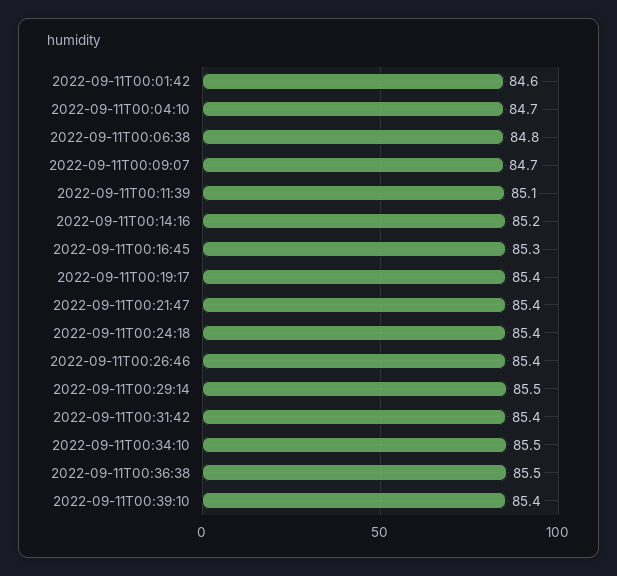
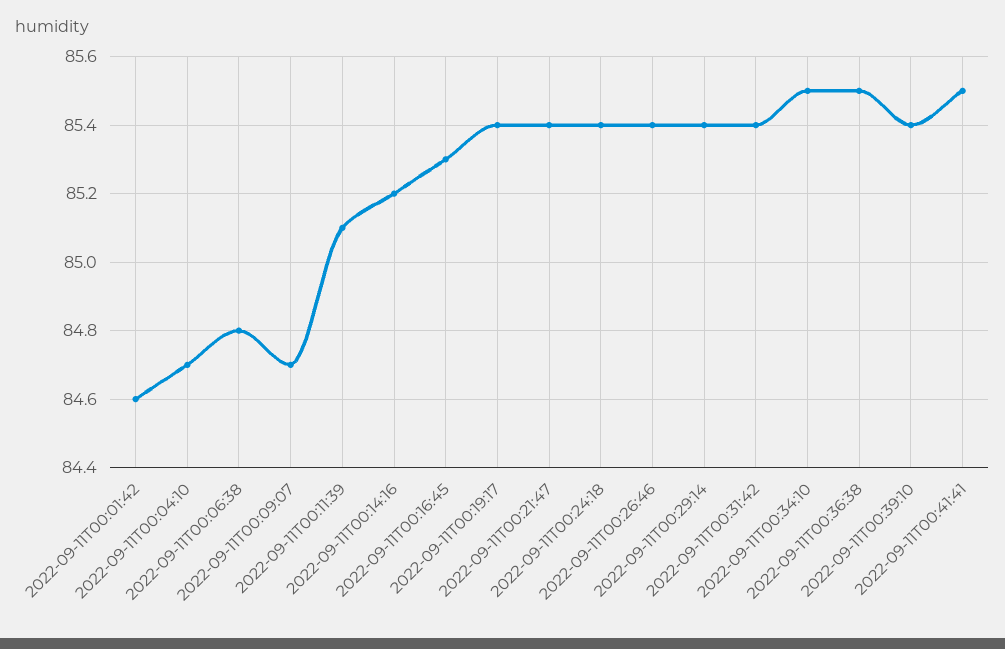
2022-09-11T00:29:14: 85.5 -> 85.4
2022-09-11T00:41:41: none -> 85.5

